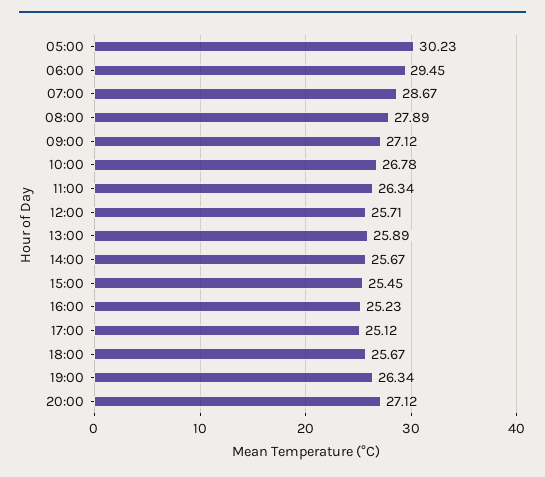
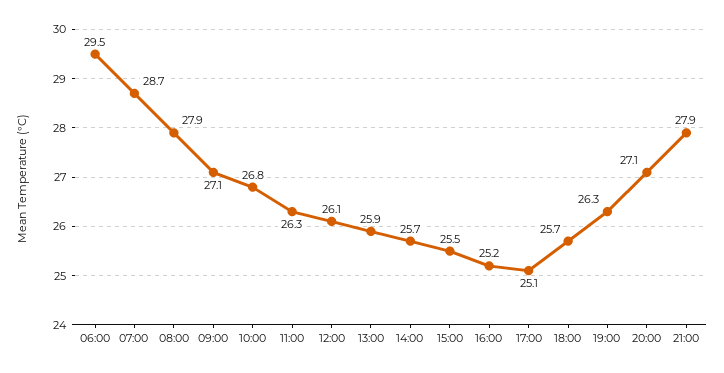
05:00: 30.23 -> none
12:00: 25.71 -> 26.1
21:00: none -> 27.9

